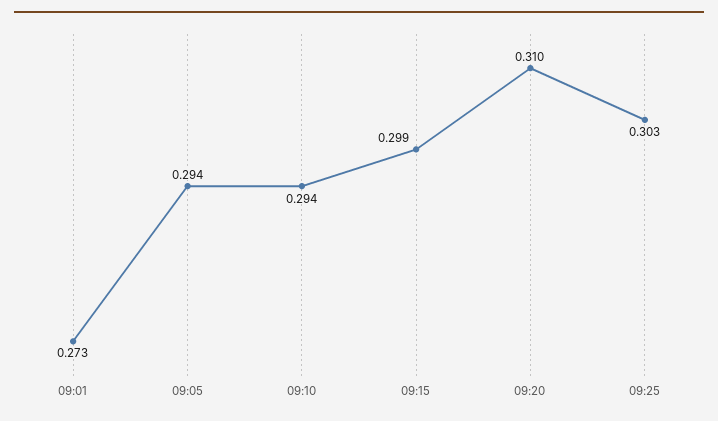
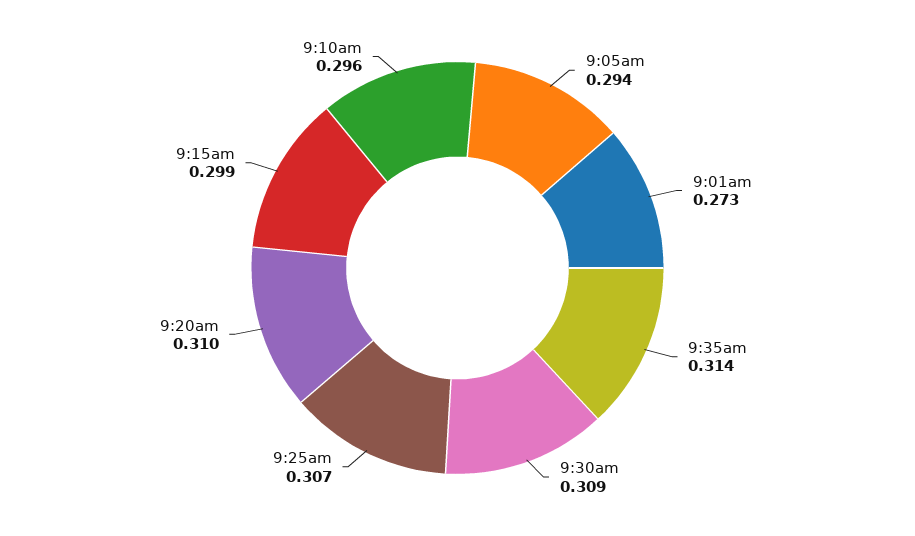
09:10: 0.294 -> 0.296
09:25: 0.303 -> 0.307
9:35am: none -> 0.314
9:30am: none -> 0.309

